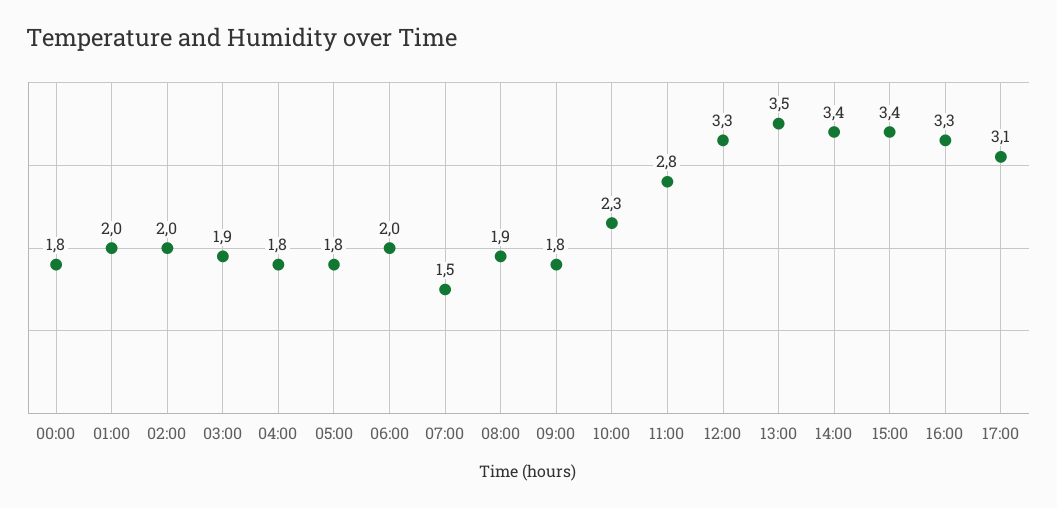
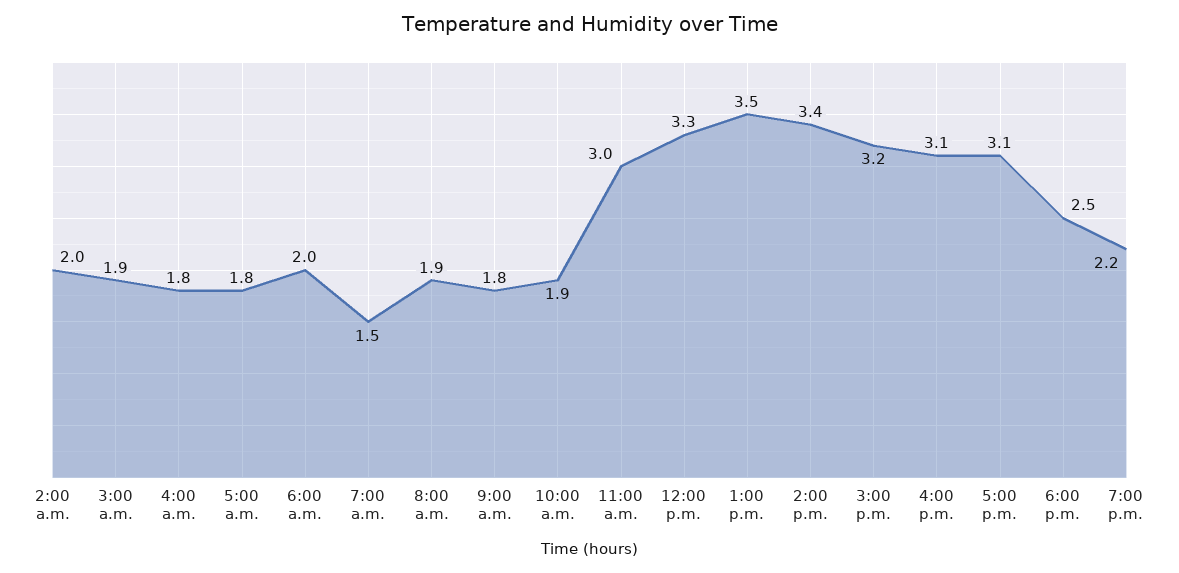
00:00: 1.8 -> none
01:00: 2 -> none
10:00: 2.3 -> 1.9
11:00: 2.8 -> 3
15:00: 3.4 -> 3.2
16:00: 3.3 -> 3.1
6:00 p.m.: none -> 2.5
7:00 p.m.: none -> 2.2

